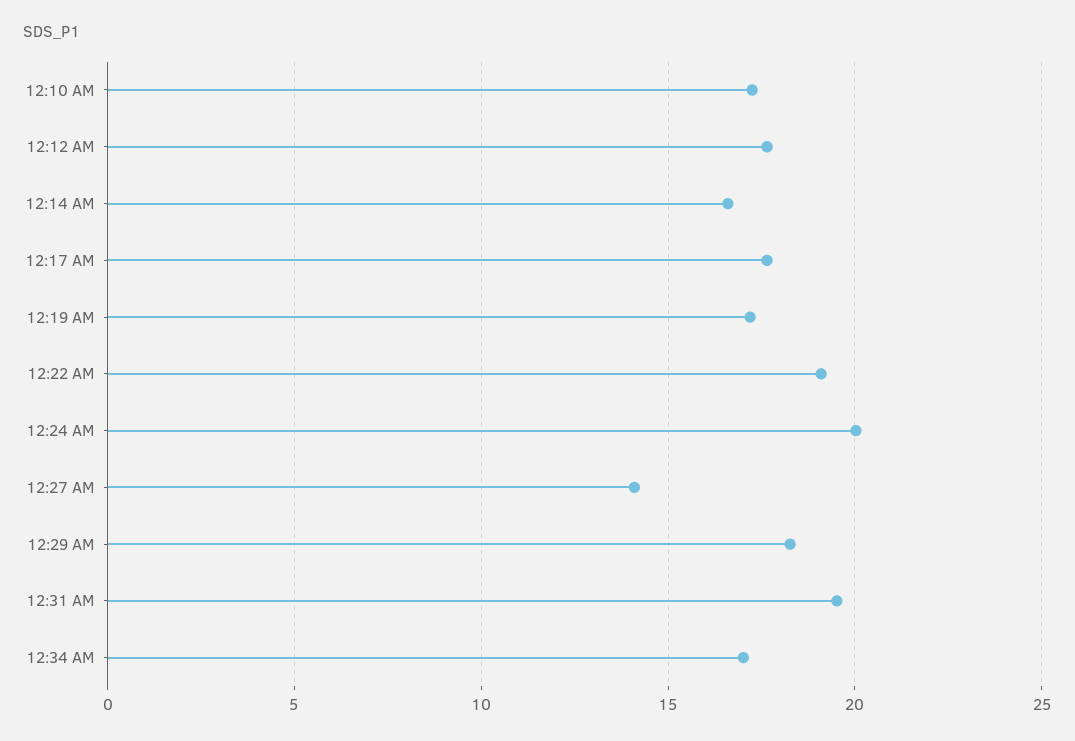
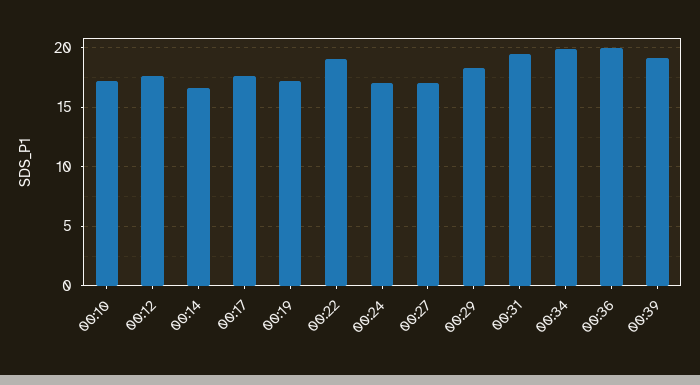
12:24 AM: 20 -> 17
12:27 AM: 14 -> 17
12:34 AM: 17 -> 20
00:36: none -> 20
00:39: none -> 19

